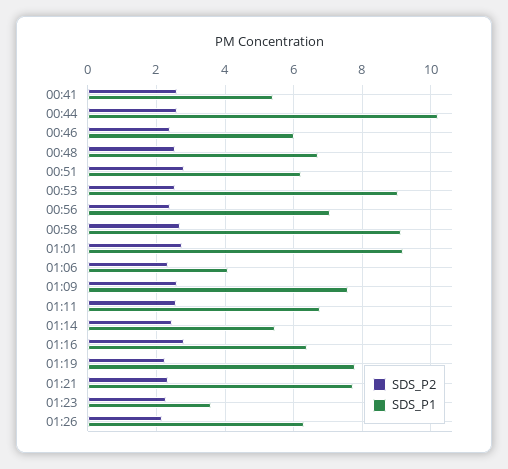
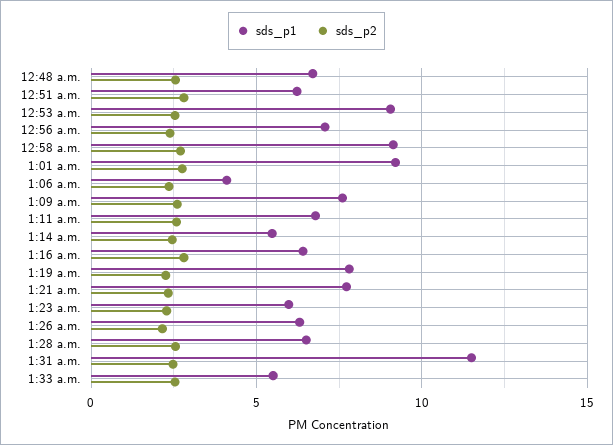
SDS_P2, 00:41: 2.6 -> none
SDS_P1, 00:41: 5.4 -> none
SDS_P2, 00:44: 2.6 -> none
SDS_P1, 00:44: 10.2 -> none
SDS_P2, 00:46: 2.4 -> none
SDS_P1, 00:46: 6 -> none
SDS_P1, 01:23: 3.6 -> 6
SDS_P1, 1:28 a.m.: none -> 6.5
SDS_P2, 1:28 a.m.: none -> 2.5
SDS_P1, 1:31 a.m.: none -> 11.5
SDS_P2, 1:31 a.m.: none -> 2.5
SDS_P1, 1:33 a.m.: none -> 5.5
SDS_P2, 1:33 a.m.: none -> 2.5

